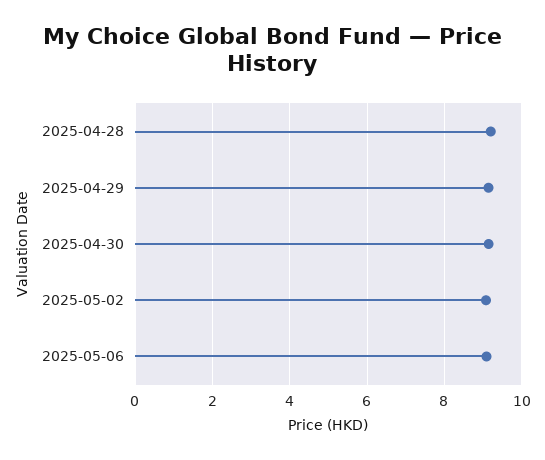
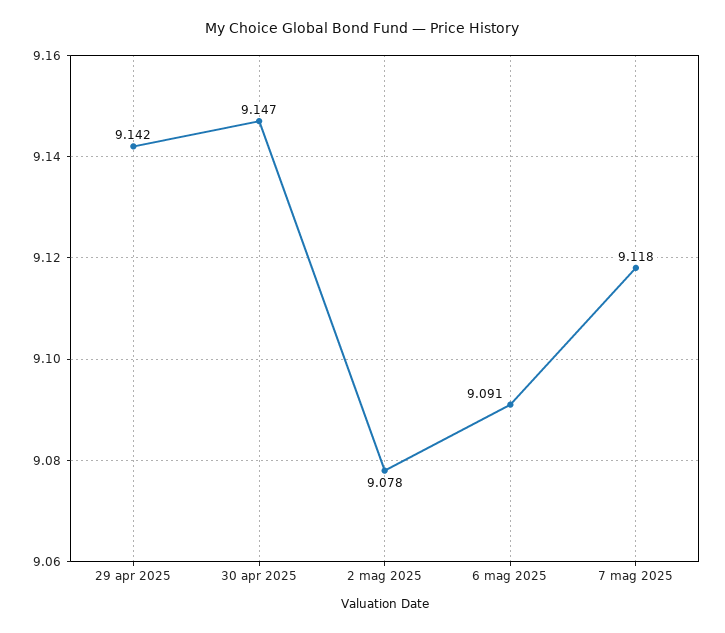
2025-04-28: 9.2 -> none
7 mag 2025: none -> 9.118

